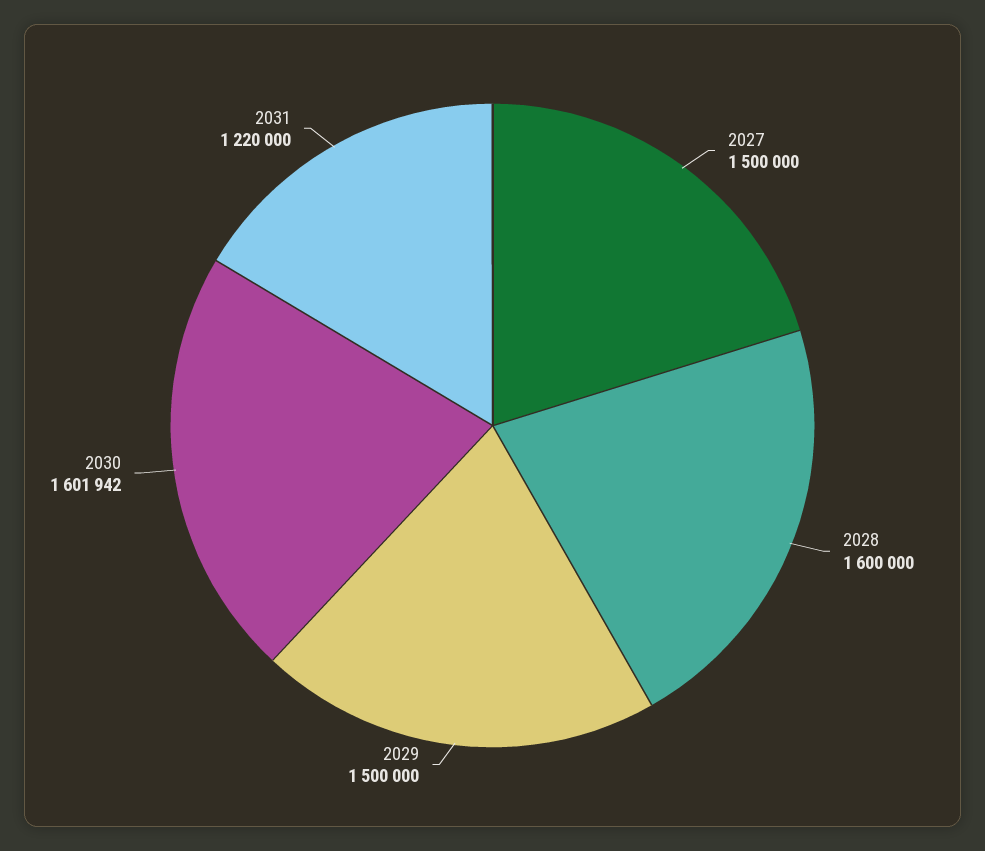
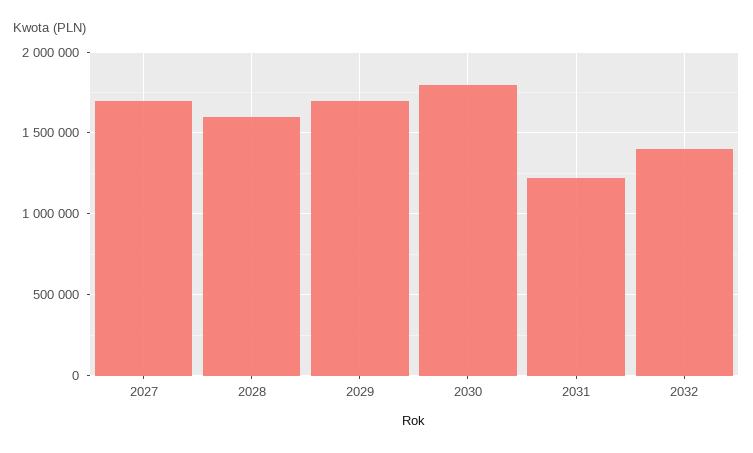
2027: 1500000 -> 1700000
2029: 1500000 -> 1700000
2030: 1601942 -> 1800000
2032: none -> 1400000

